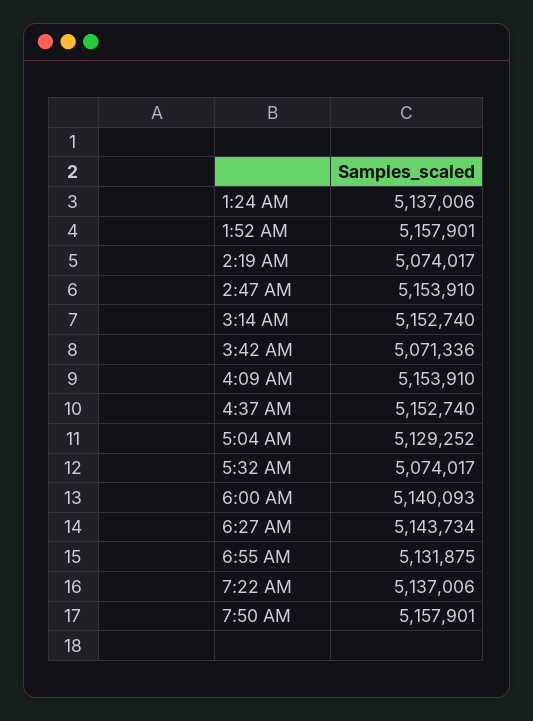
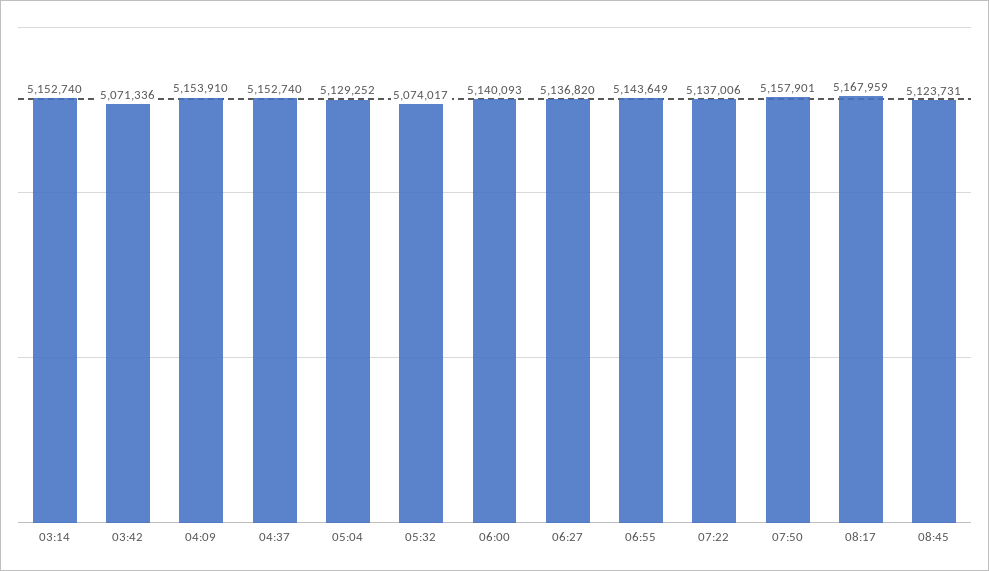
1:24 AM: 5137006 -> none
1:52 AM: 5157901 -> none
2:19 AM: 5074017 -> none
2:47 AM: 5153910 -> none
6:27 AM: 5143734 -> 5136820
6:55 AM: 5131875 -> 5143649
08:17: none -> 5167959
08:45: none -> 5123731

